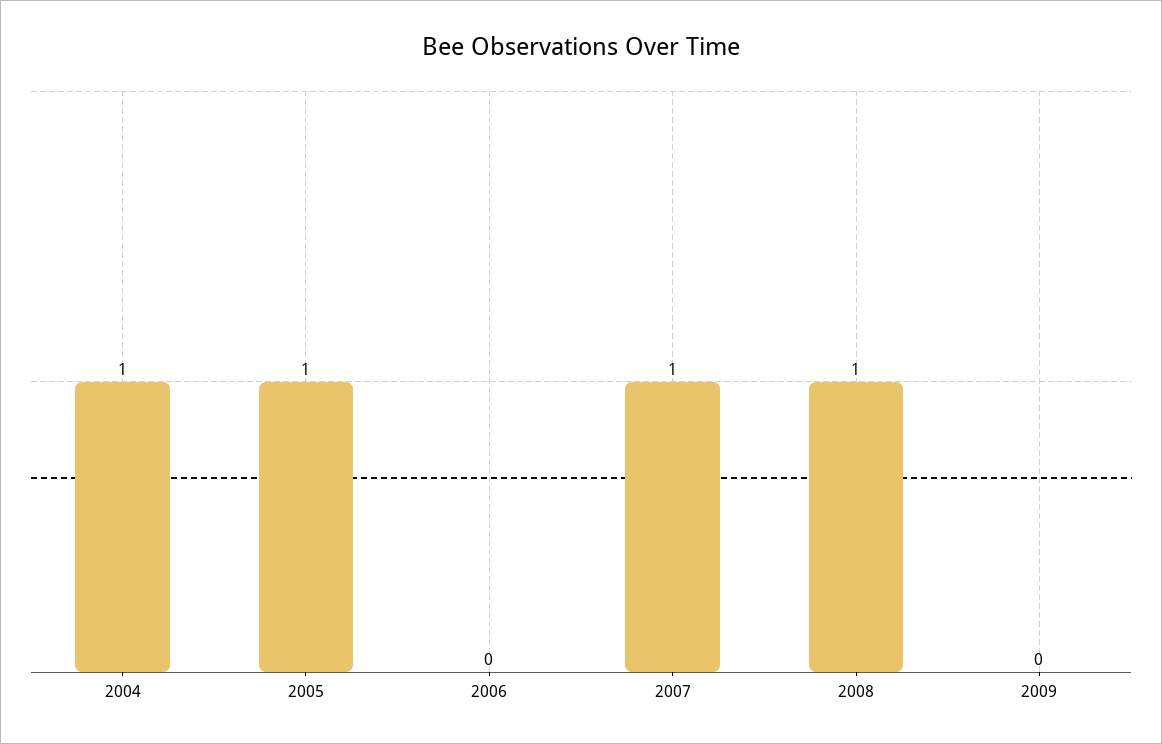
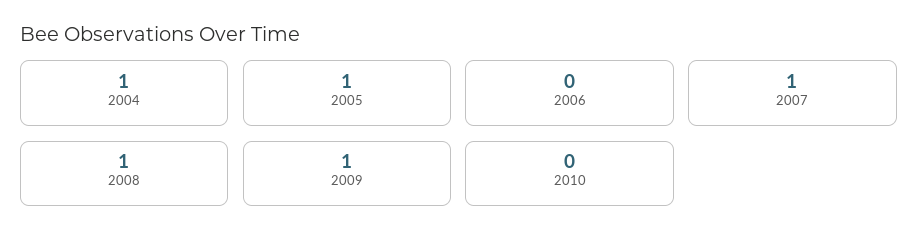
2009: 0 -> 1
2010: none -> 0

